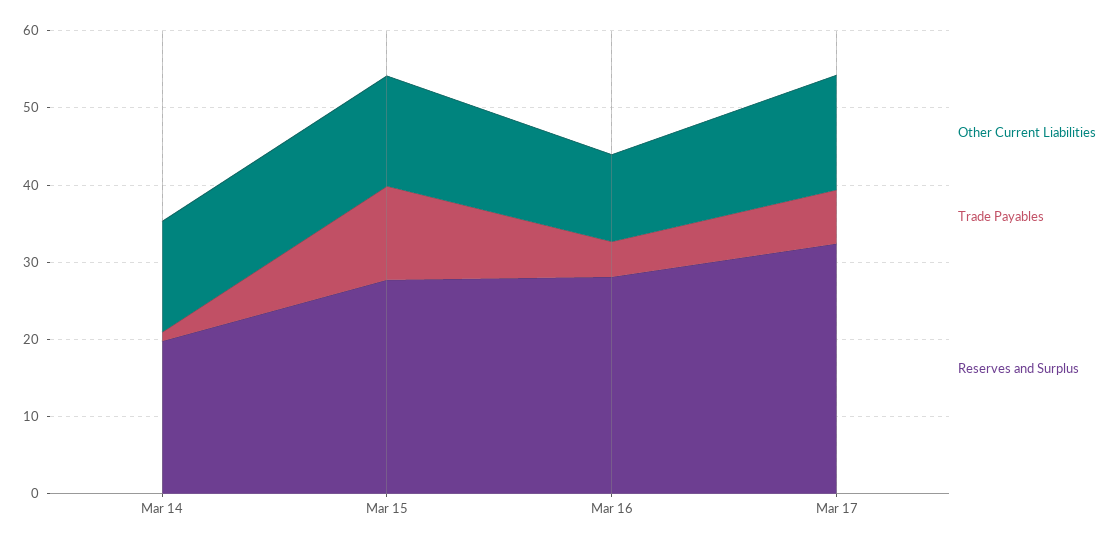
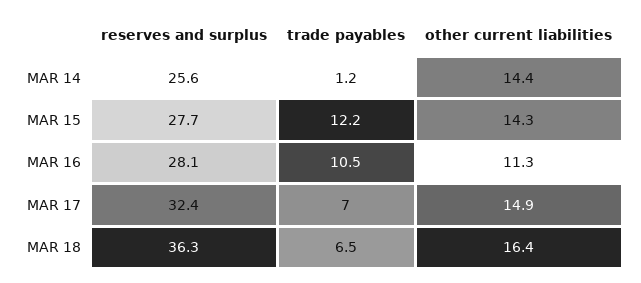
Reserves and Surplus, Mar 14: 20 -> 25.6
Trade Payables, Mar 16: 4 -> 10.5
Reserves and Surplus, MAR 18: none -> 36.3
Trade Payables, MAR 18: none -> 6.5
Other Current Liabilities, MAR 18: none -> 16.4

